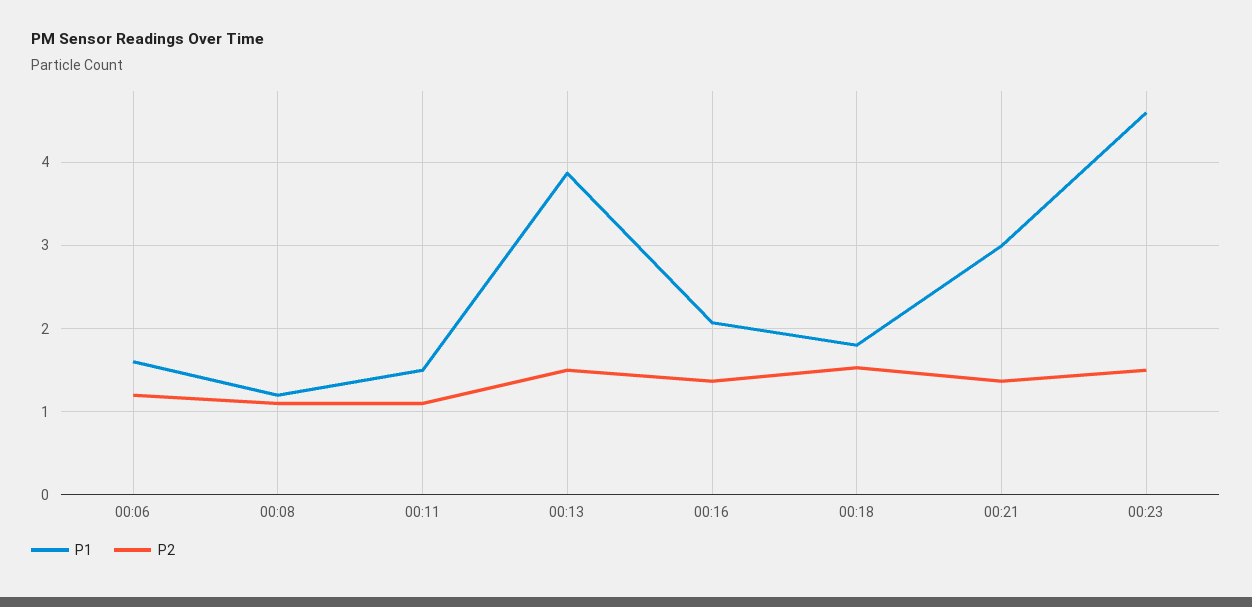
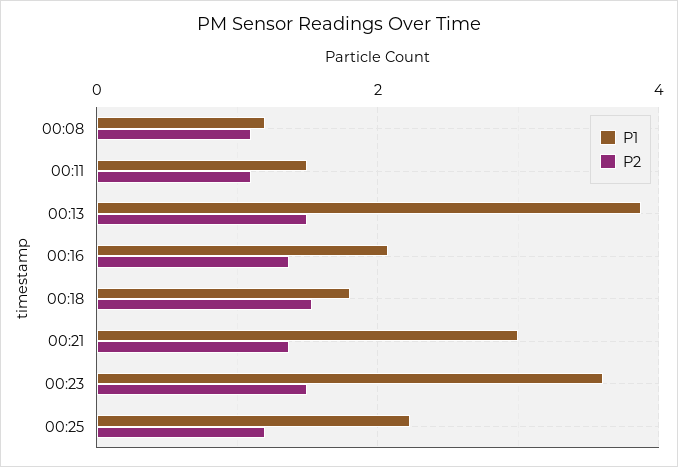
P1, 00:06: 1.6 -> none
P2, 00:06: 1.2 -> none
P1, 00:23: 4.6 -> 3.6
P1, 00:25: none -> 2.2
P2, 00:25: none -> 1.2

